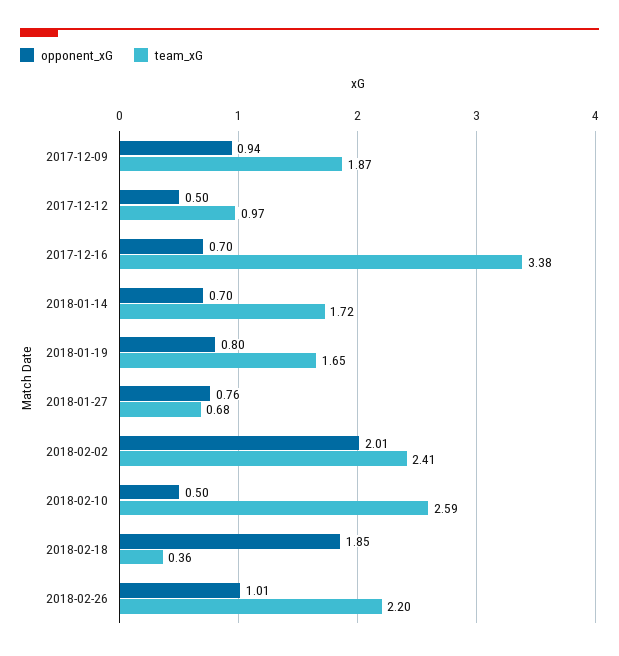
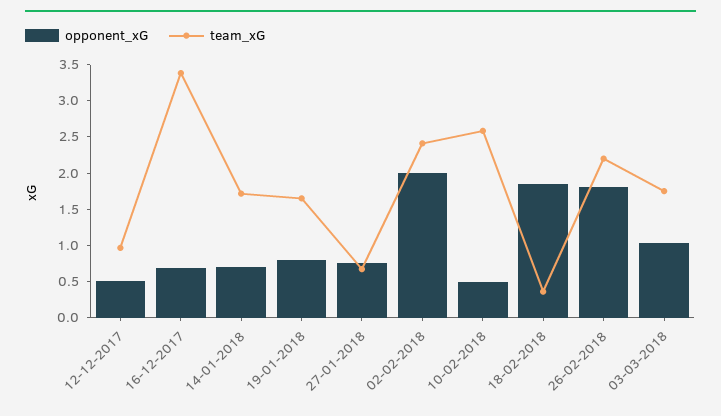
opponent_xG, 2017-12-09: 0.94 -> none
team_xG, 2017-12-09: 1.87 -> none
opponent_xG, 2018-02-26: 1.01 -> 1.75
opponent_xG, 03-03-2018: none -> 1
team_xG, 03-03-2018: none -> 1.75

